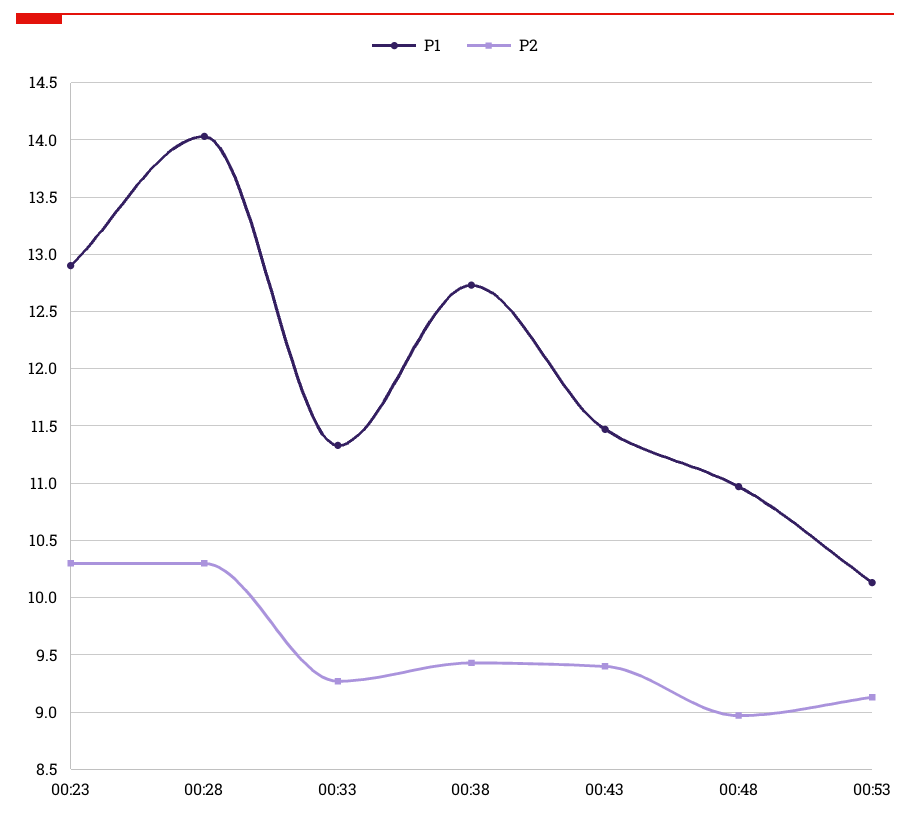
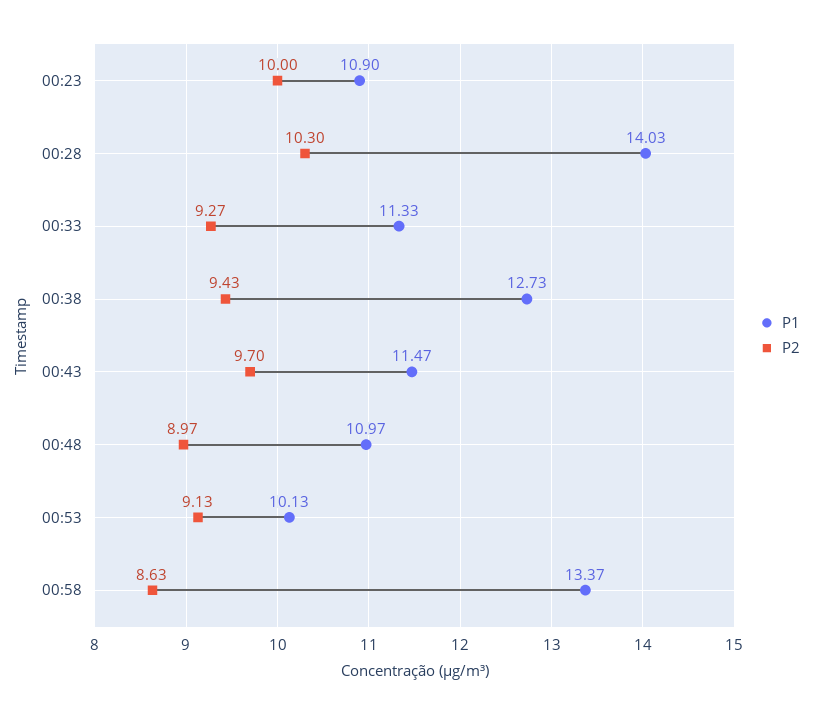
P1, 00:23: 12.9 -> 10.9
P2, 00:23: 10.3 -> 10
P2, 00:43: 9.4 -> 9.7
P1, 00:58: none -> 13.37
P2, 00:58: none -> 8.63

